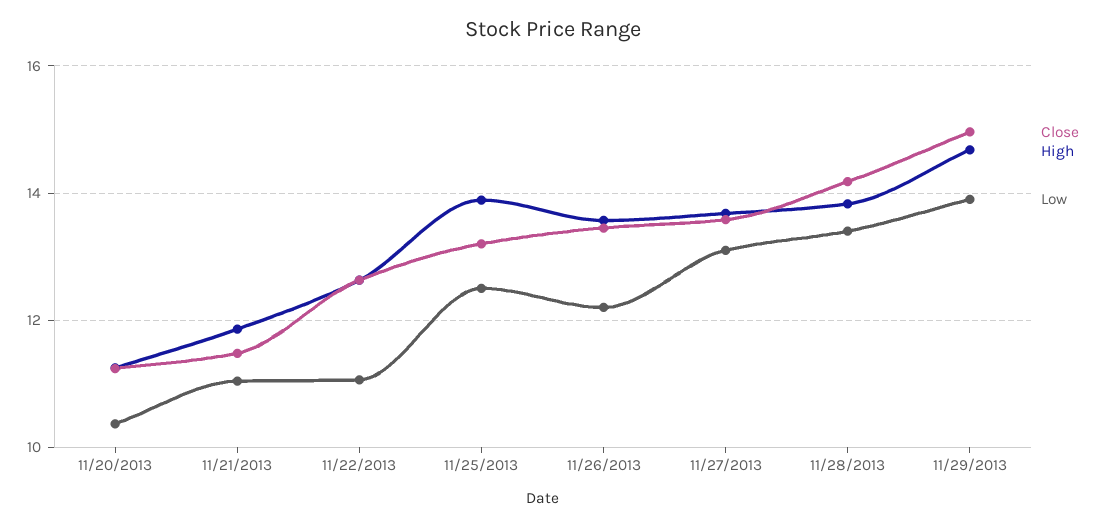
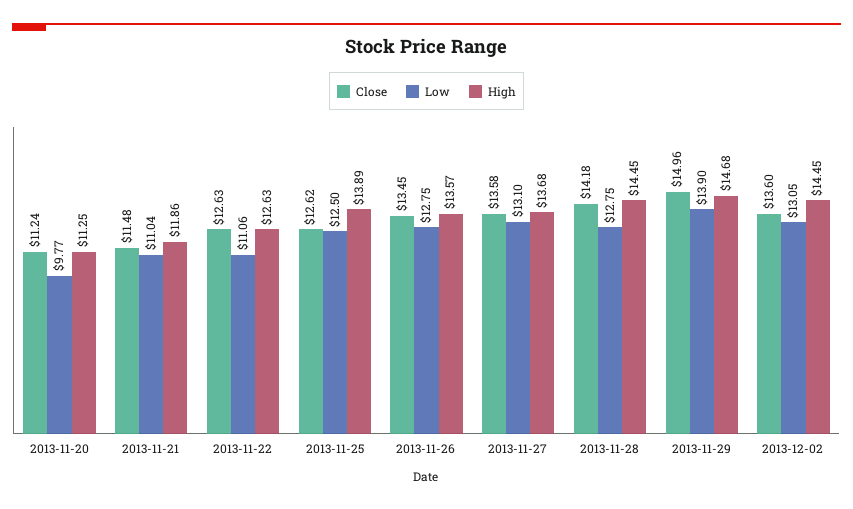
Low, 11/20/2013: 10.4 -> 9.77
Close, 11/25/2013: 13.2 -> 12.62
Low, 11/26/2013: 12.2 -> 12.75
High, 11/28/2013: 13.8 -> 14.45
Low, 11/28/2013: 13.4 -> 12.75
Close, 2013-12-02: none -> 13.6
Low, 2013-12-02: none -> 13.05
High, 2013-12-02: none -> 14.45

